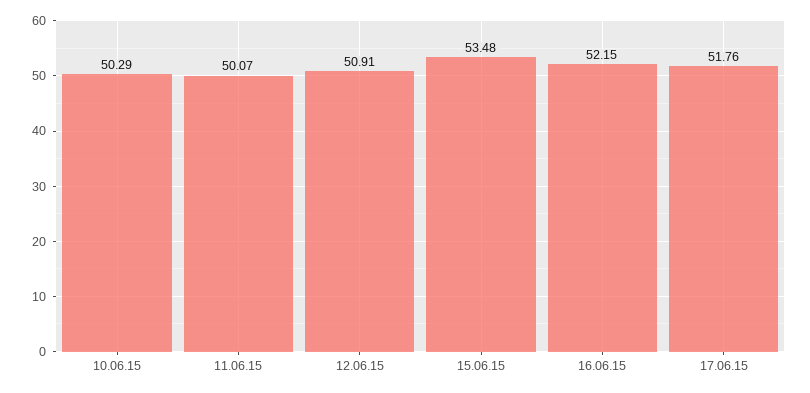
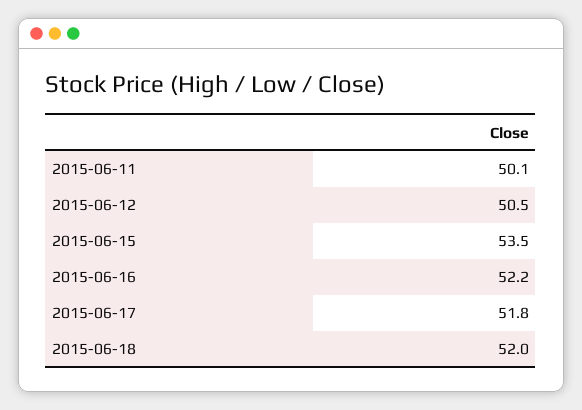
10.06.15: 50.29 -> none
12.06.15: 50.91 -> 50.5
2015-06-18: none -> 52

